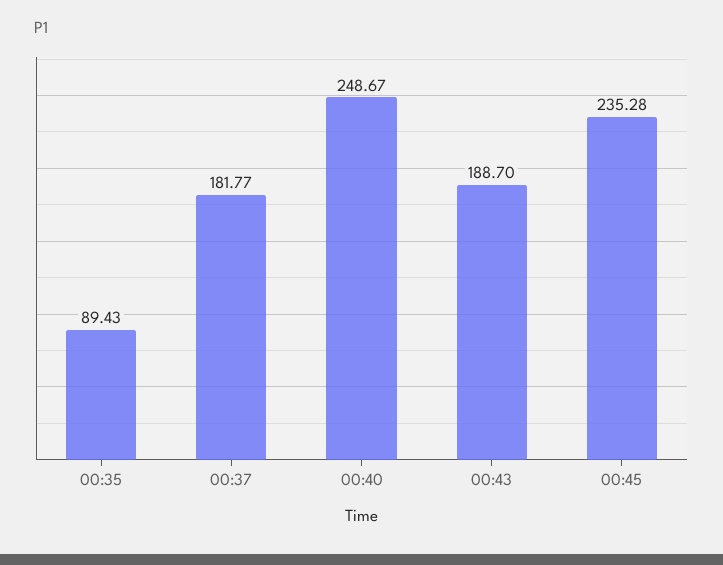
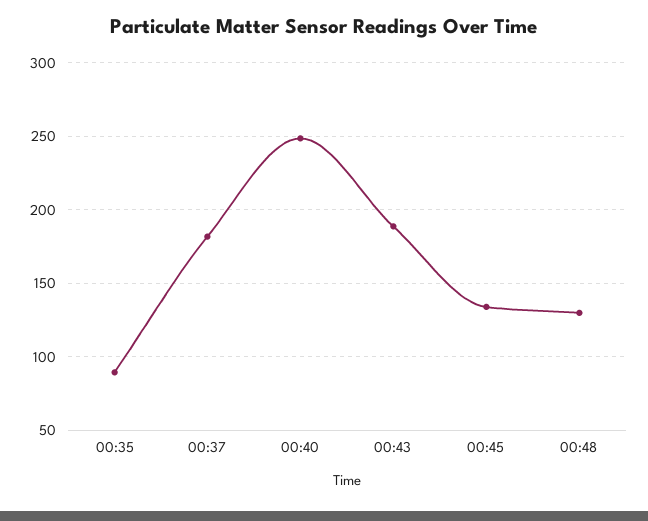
00:45: 235.28 -> 135
00:48: none -> 130

